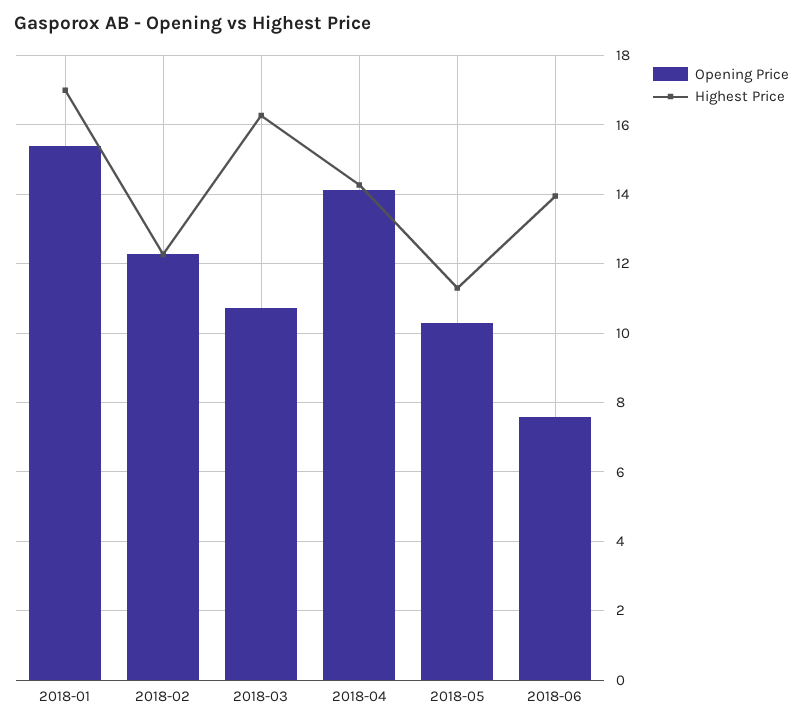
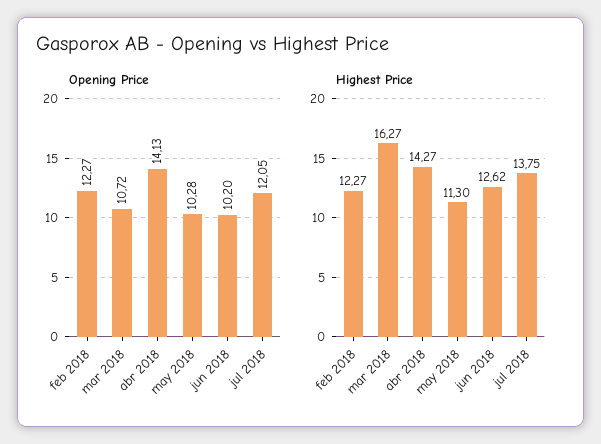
Opening Price, 2018-01: 15.4 -> none
Highest Price, 2018-01: 17 -> none
Opening Price, 2018-06: 7.6 -> 10.2
Highest Price, 2018-06: 14 -> 12.62
Opening Price, jul 2018: none -> 12.05
Highest Price, jul 2018: none -> 13.75

